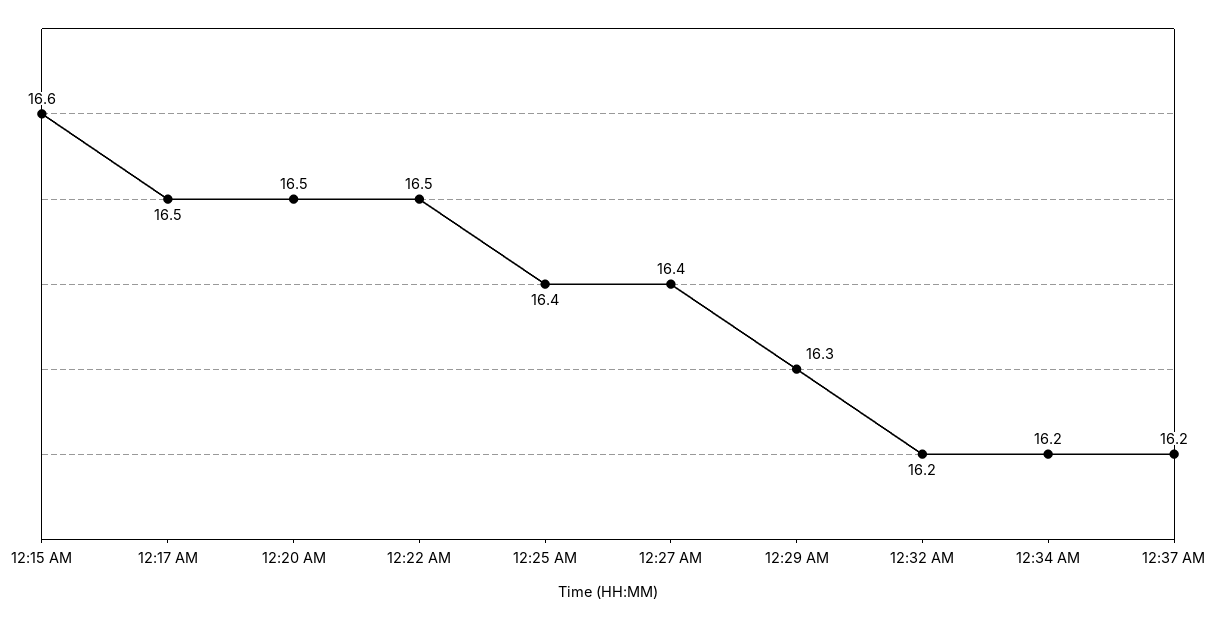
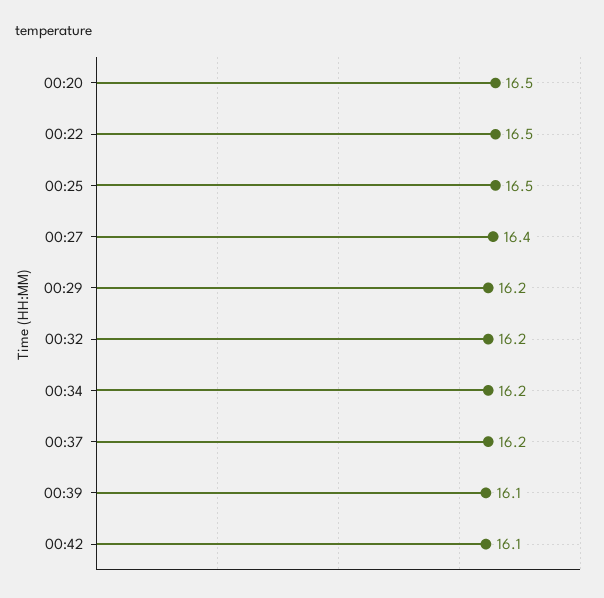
12:15 AM: 16.6 -> none
12:17 AM: 16.5 -> none
12:25 AM: 16.4 -> 16.5
12:29 AM: 16.3 -> 16.2
00:39: none -> 16.1
00:42: none -> 16.1

